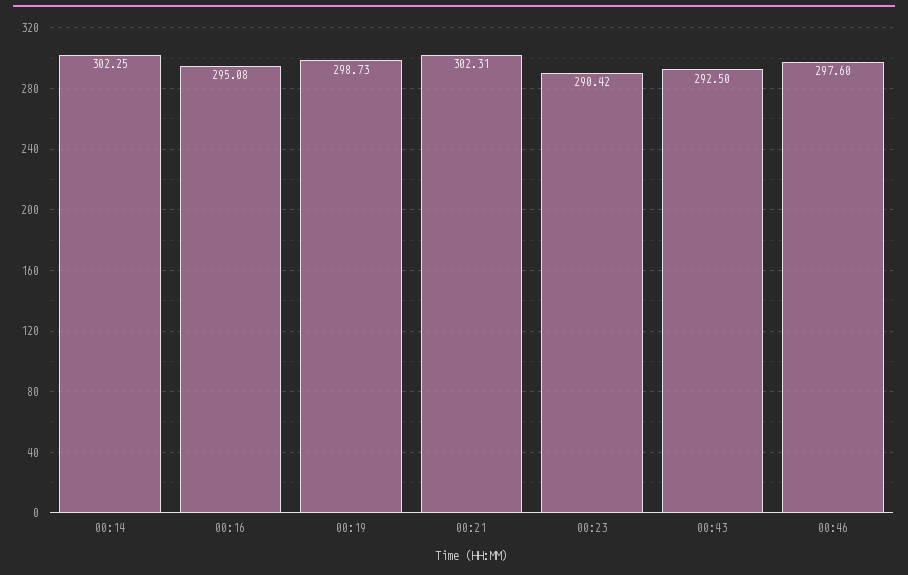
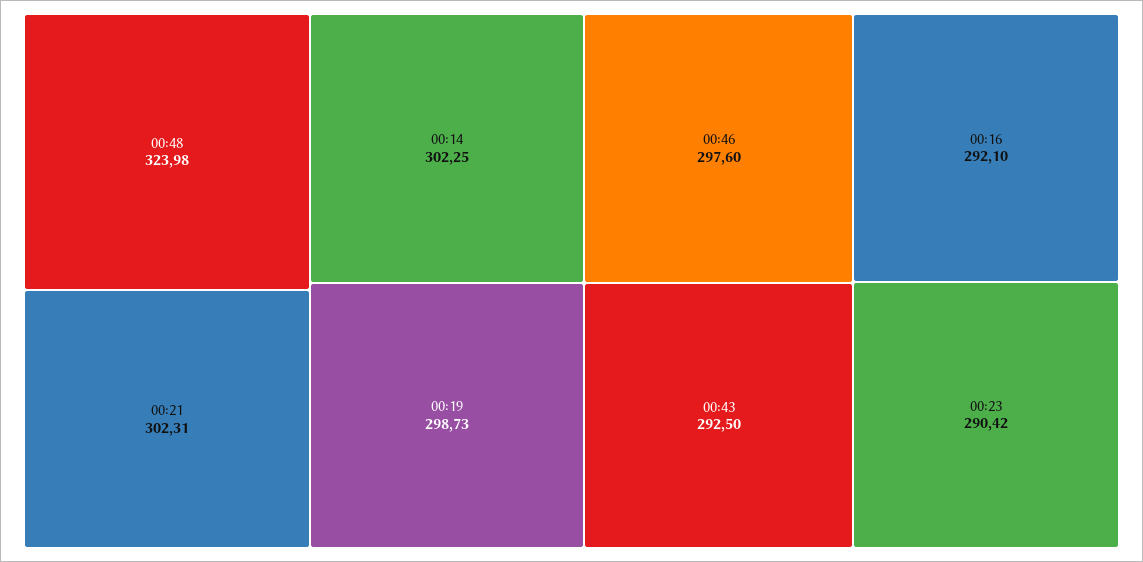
00:16: 295.08 -> 292.1
00:48: none -> 323.98

